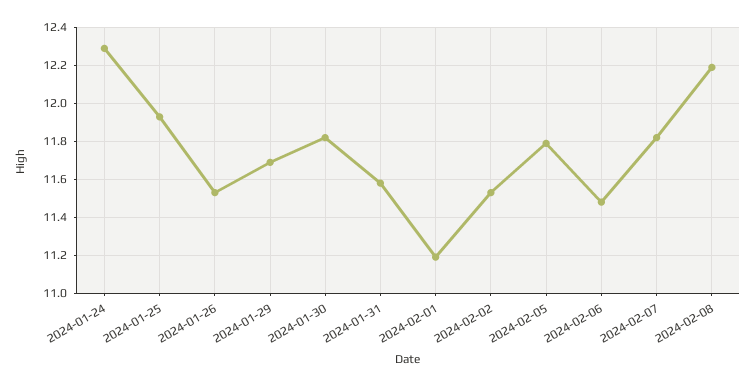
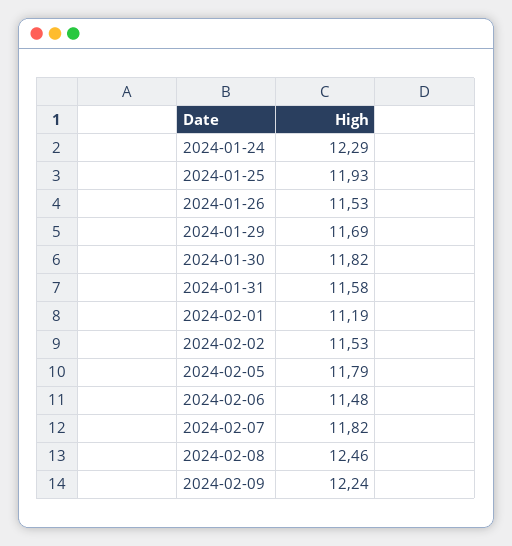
2024-02-08: 12.2 -> 12.46
2024-02-09: none -> 12.24

